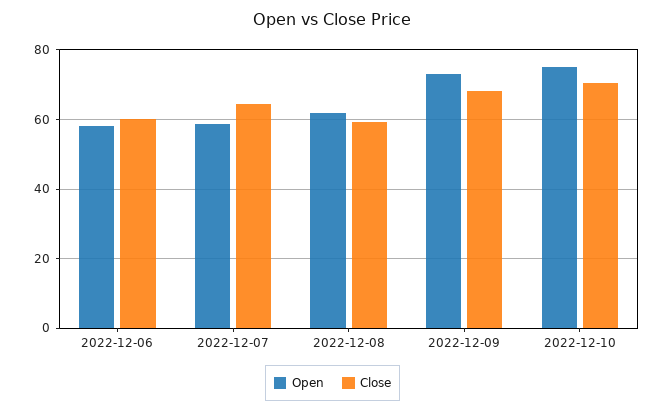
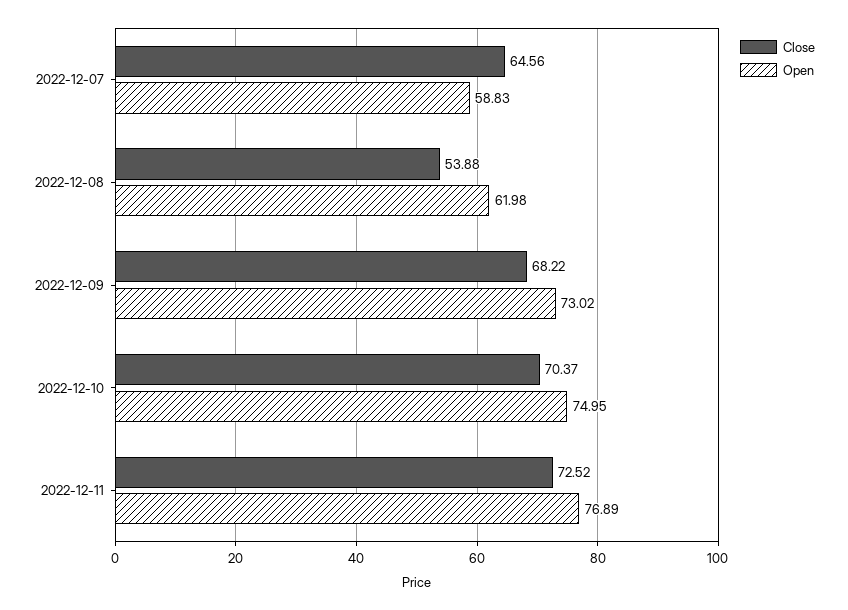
Open, 2022-12-06: 58 -> none
Close, 2022-12-06: 60 -> none
Close, 2022-12-08: 60 -> 53.88
Close, 2022-12-11: none -> 72.52
Open, 2022-12-11: none -> 76.89

